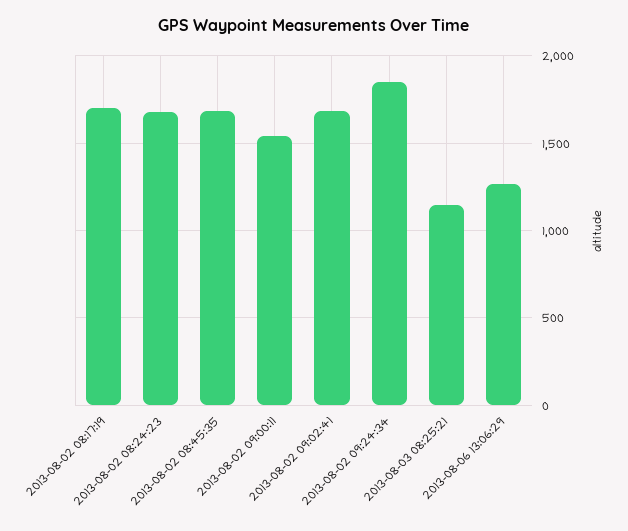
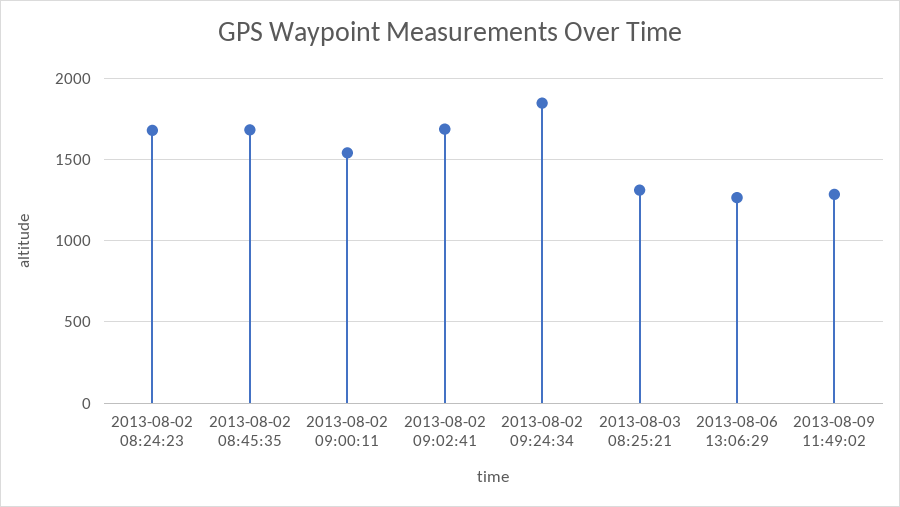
2013-08-02 08:17:19: 1700 -> none
2013-08-03 08:25:21: 1150 -> 1300
2013-08-09 11:49:02: none -> 1300

